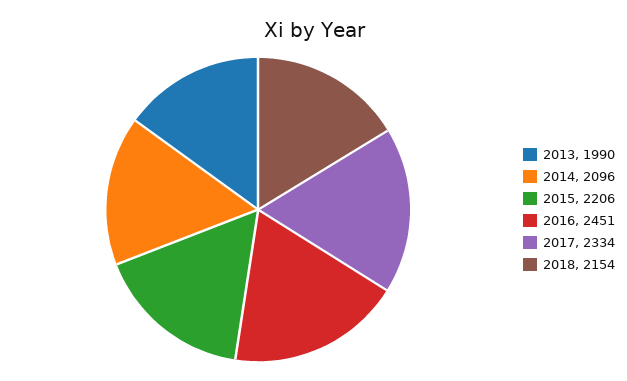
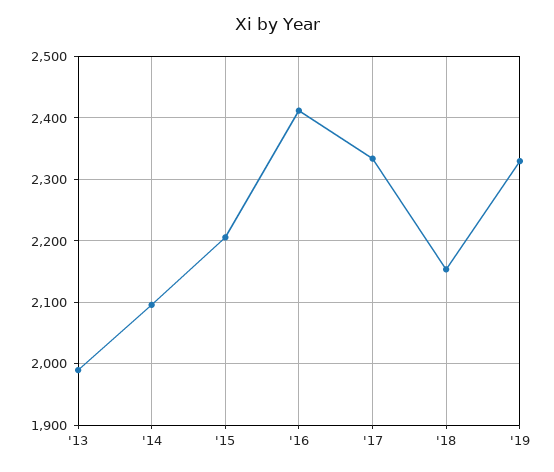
2016: 2451 -> 2410
'19: none -> 2330

